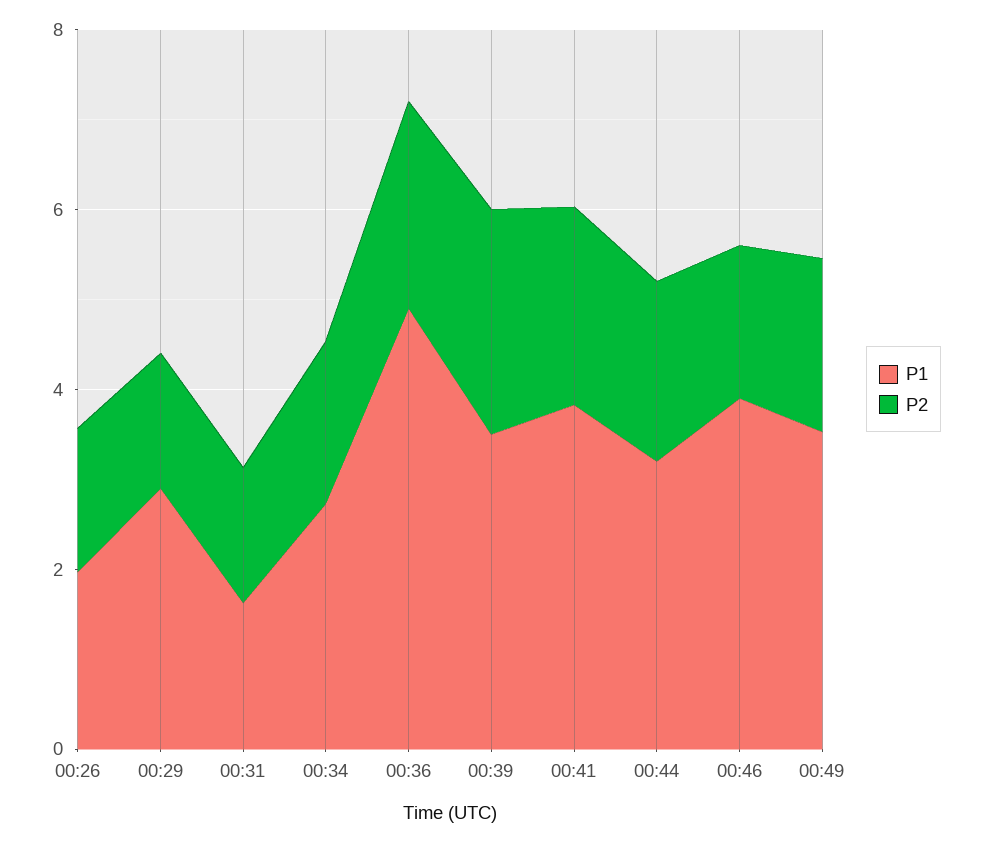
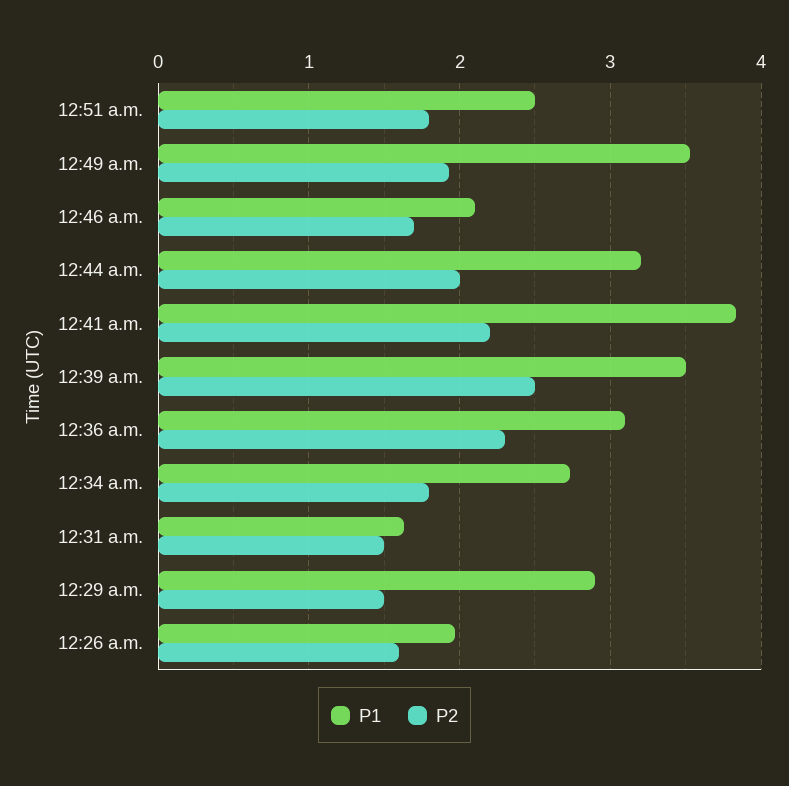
P1, 00:36: 5 -> 3.1
P1, 00:46: 4 -> 2.1
P1, 12:51 a.m.: none -> 2.5
P2, 12:51 a.m.: none -> 1.8

